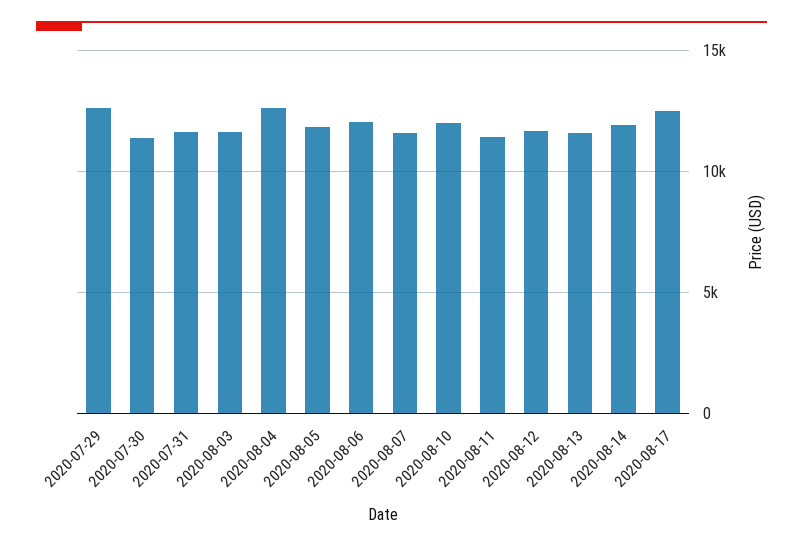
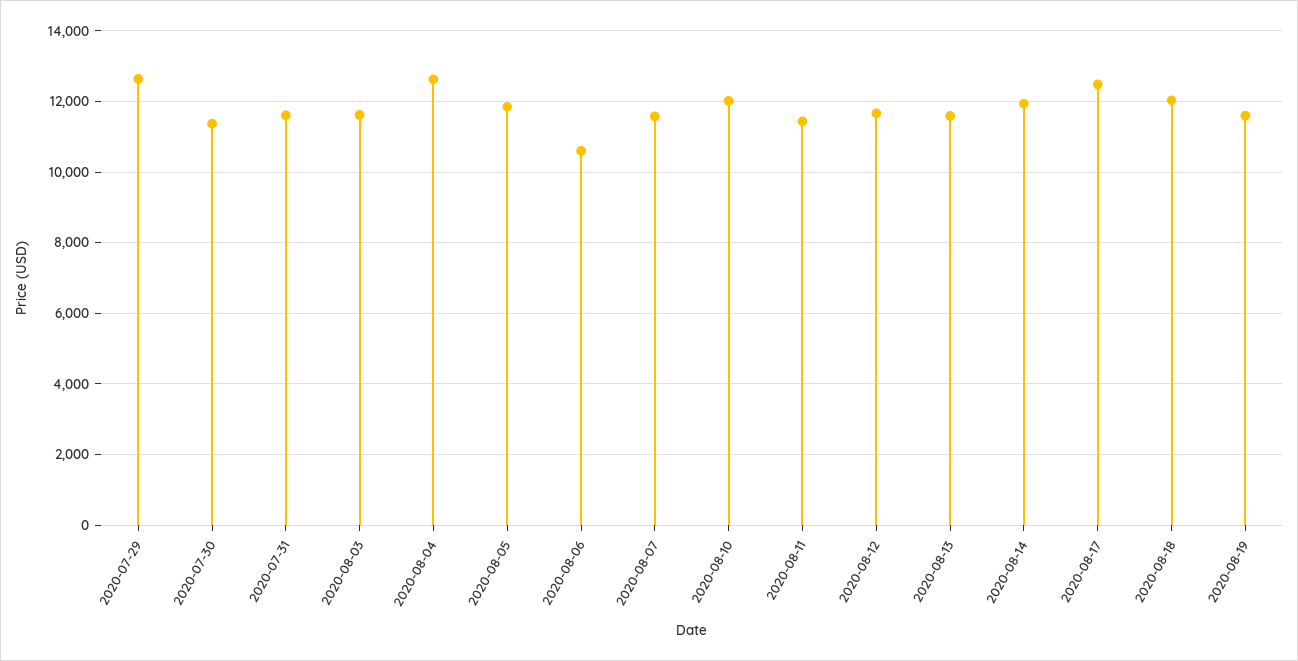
2020-08-06: 12000 -> 10600
2020-08-18: none -> 12000
2020-08-19: none -> 11600

